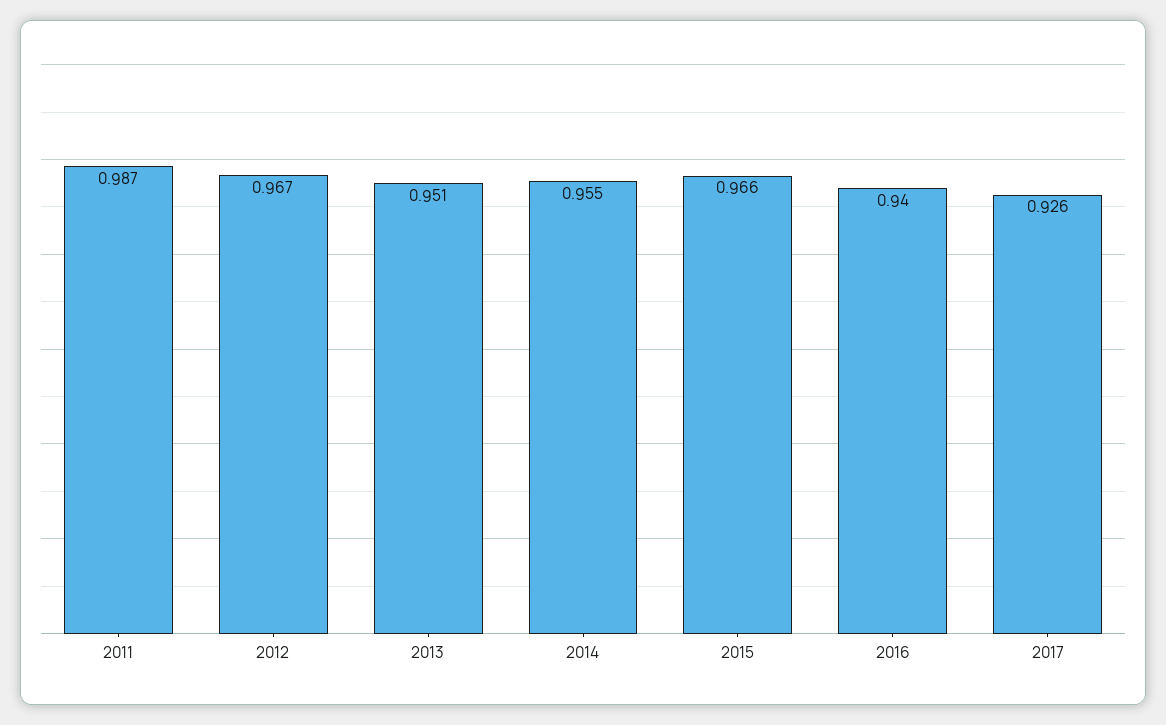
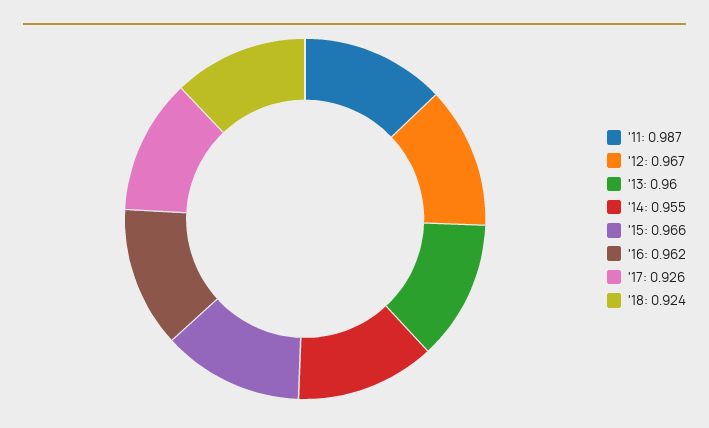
2013: 0.951 -> 0.96
2016: 0.94 -> 0.962
'18: none -> 0.924

